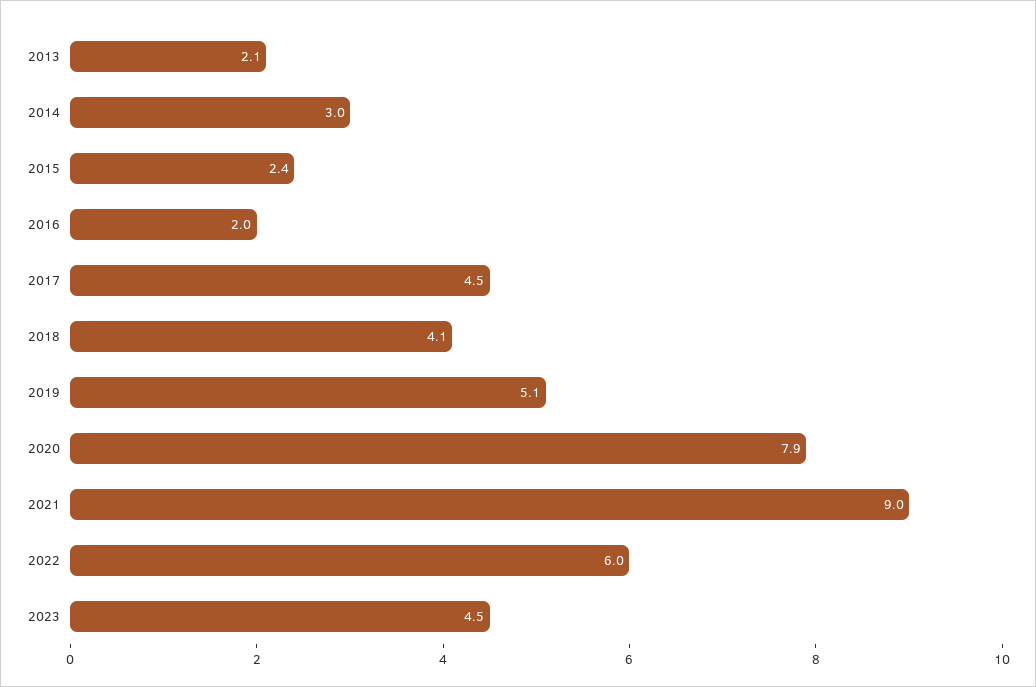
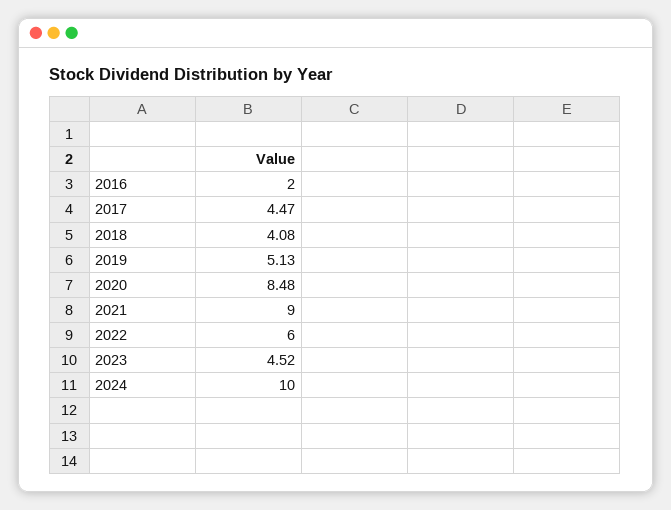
2013: 2.1 -> none
2014: 3 -> none
2015: 2.4 -> none
2020: 7.9 -> 8.48
2024: none -> 10

